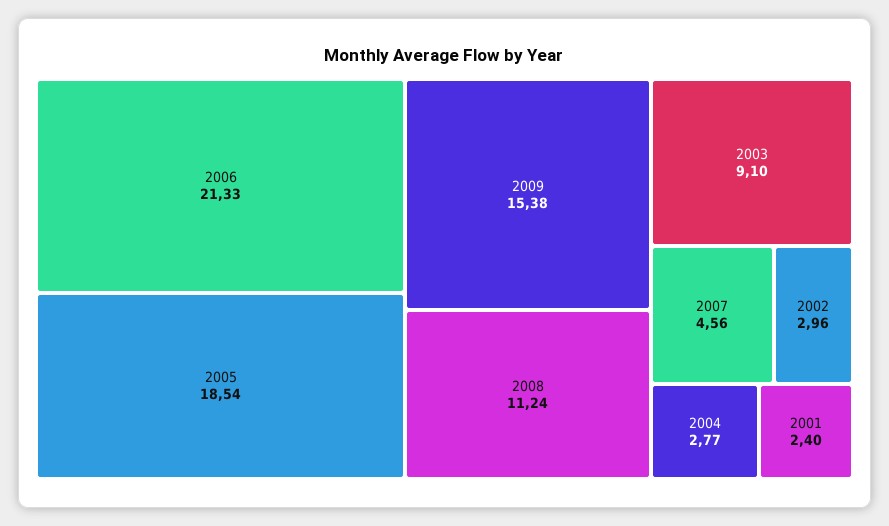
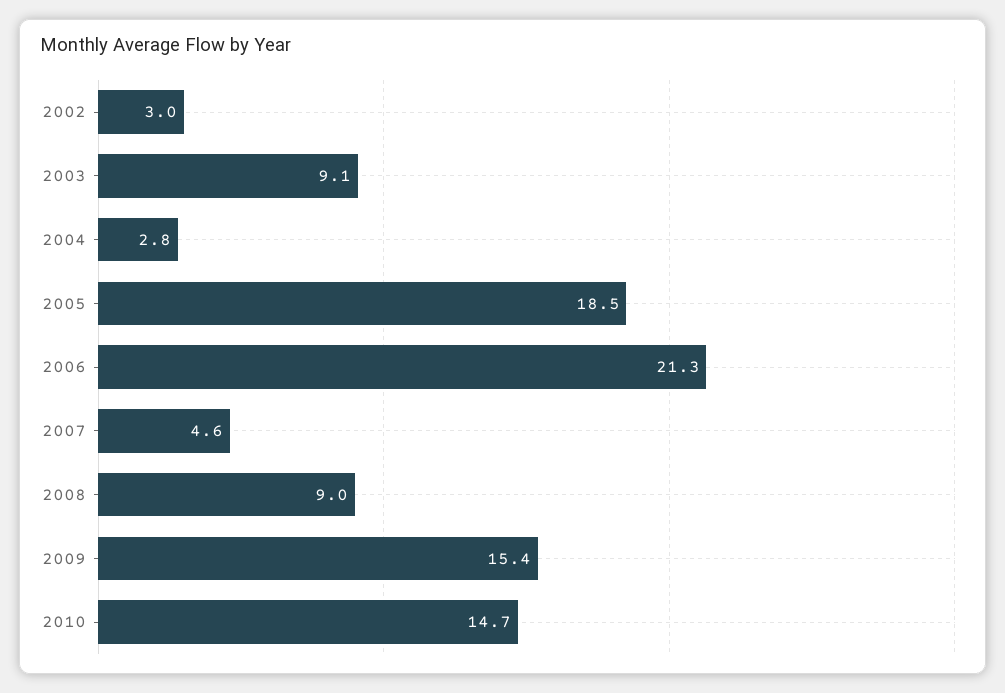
2008: 11.24 -> 9
2001: 2.4 -> none
2010: none -> 14.7

